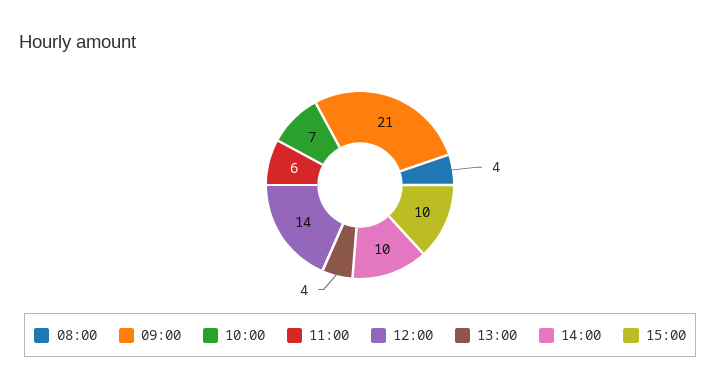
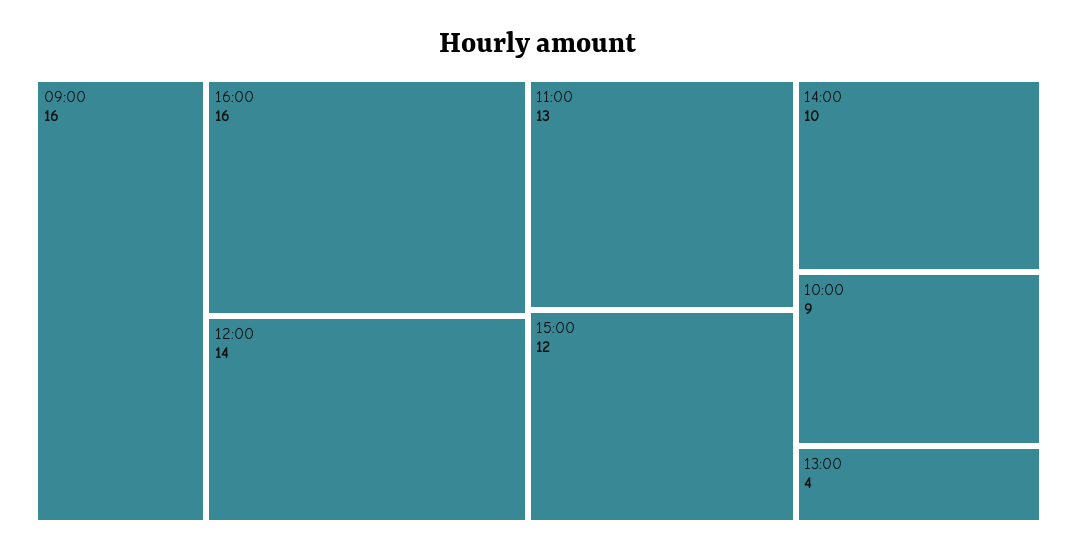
08:00: 4 -> none
09:00: 21 -> 16
10:00: 7 -> 9
11:00: 6 -> 13
15:00: 10 -> 12
16:00: none -> 16

